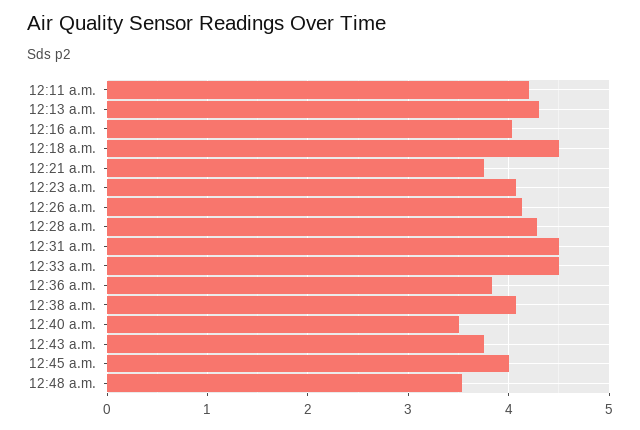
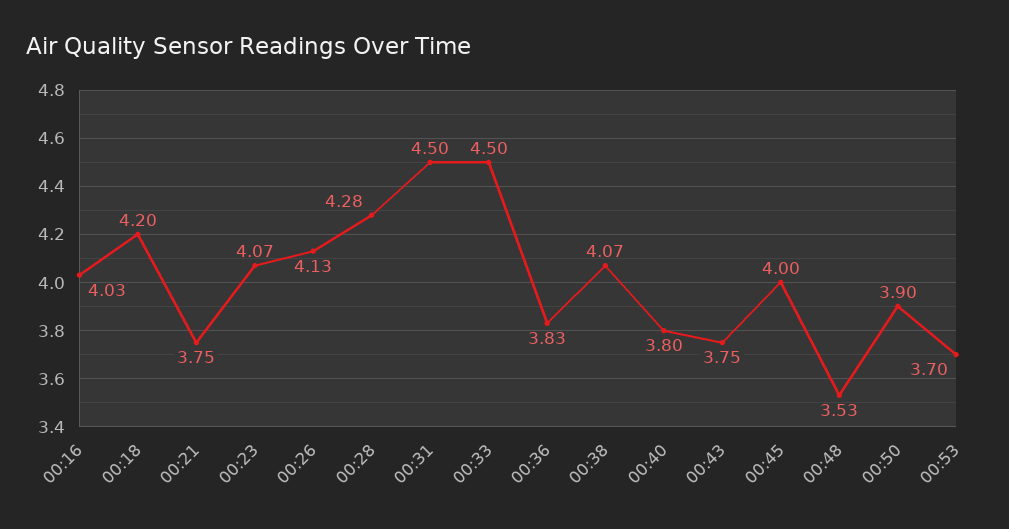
12:11 a.m.: 4.2 -> none
12:13 a.m.: 4.3 -> none
12:18 a.m.: 4.5 -> 4.2
12:40 a.m.: 3.5 -> 3.8
00:50: none -> 3.9
00:53: none -> 3.7

